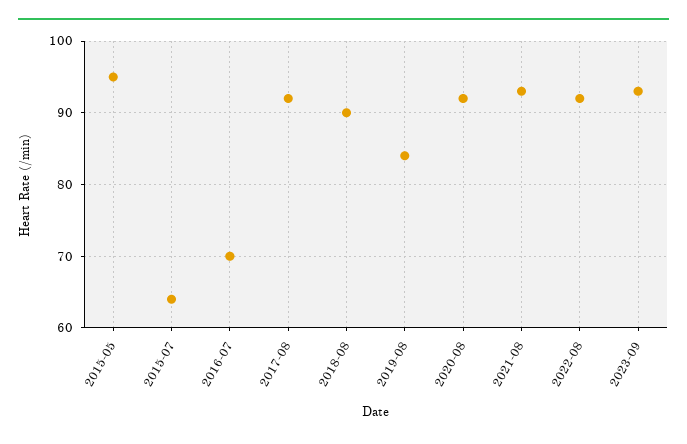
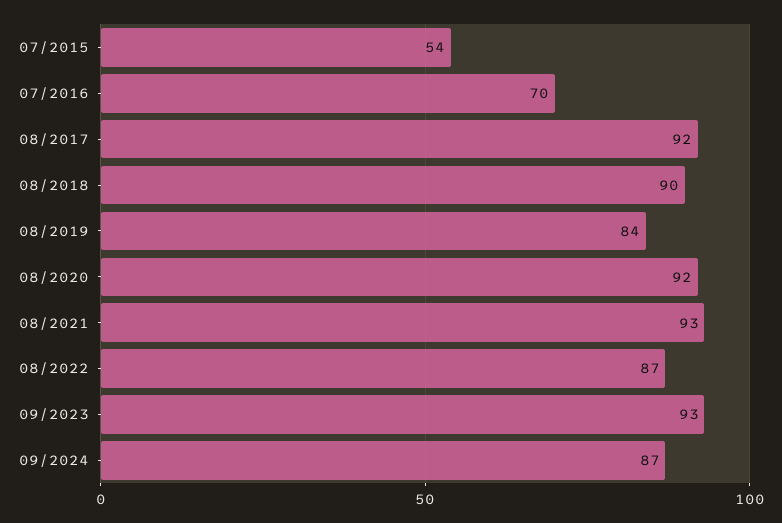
2015-05: 95 -> none
2015-07: 64 -> 54
2022-08: 92 -> 87
09/2024: none -> 87

